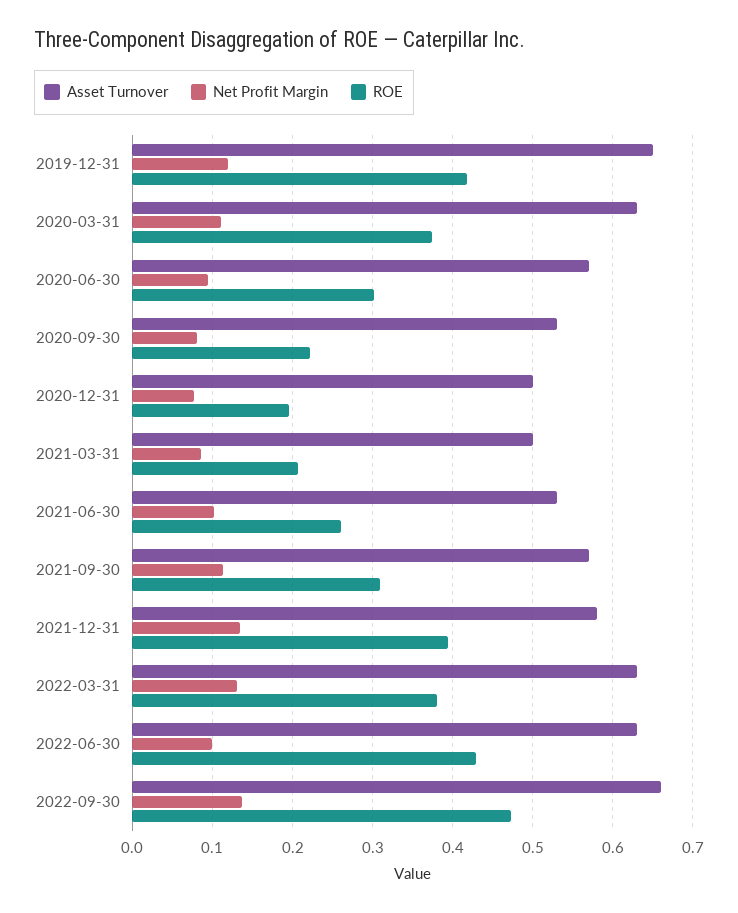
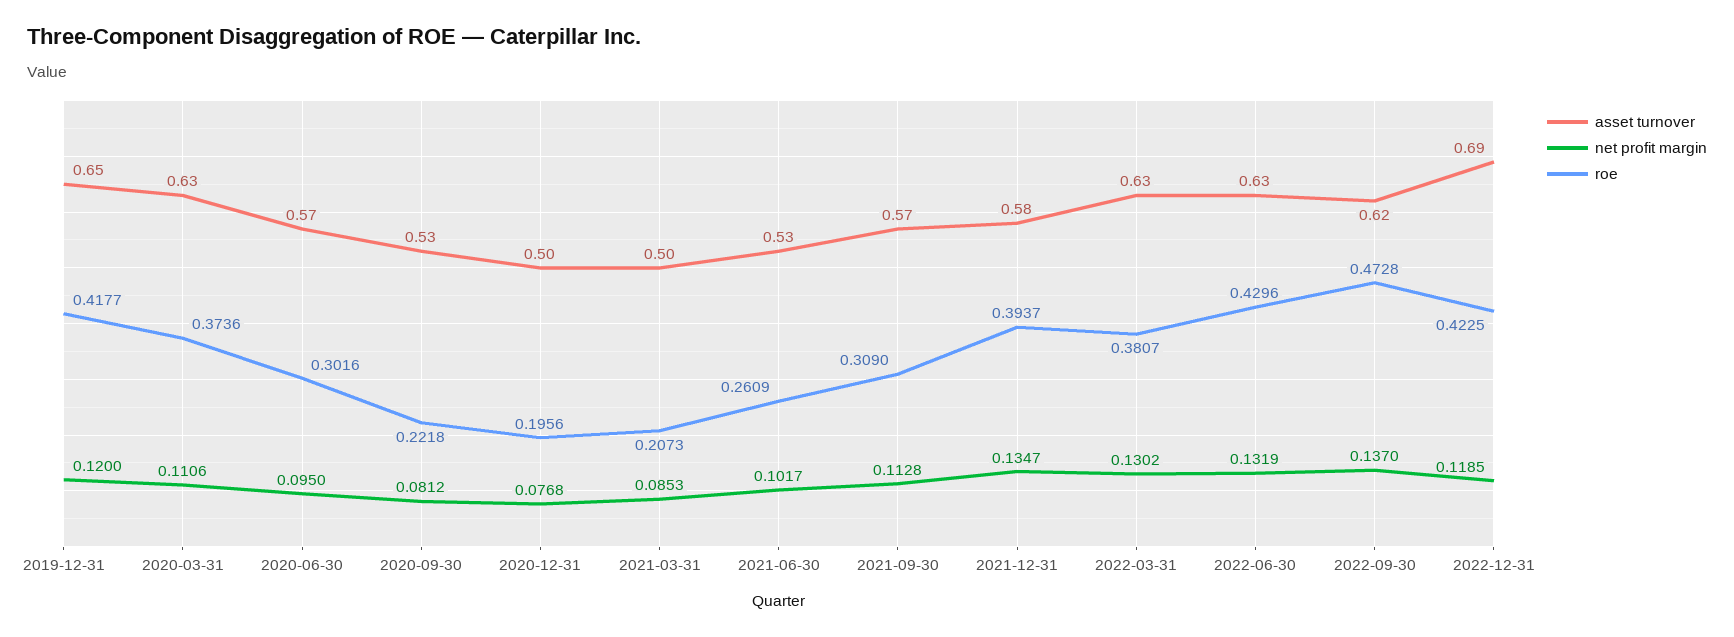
Net Profit Margin, 2022-06-30: 0.1 -> 0.1319
Asset Turnover, 2022-09-30: 0.66 -> 0.62
Asset Turnover, 2022-12-31: none -> 0.69
Net Profit Margin, 2022-12-31: none -> 0.1185
ROE, 2022-12-31: none -> 0.4225

